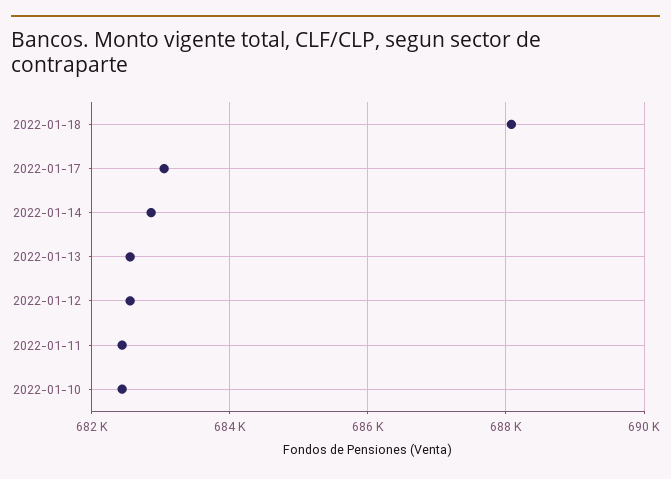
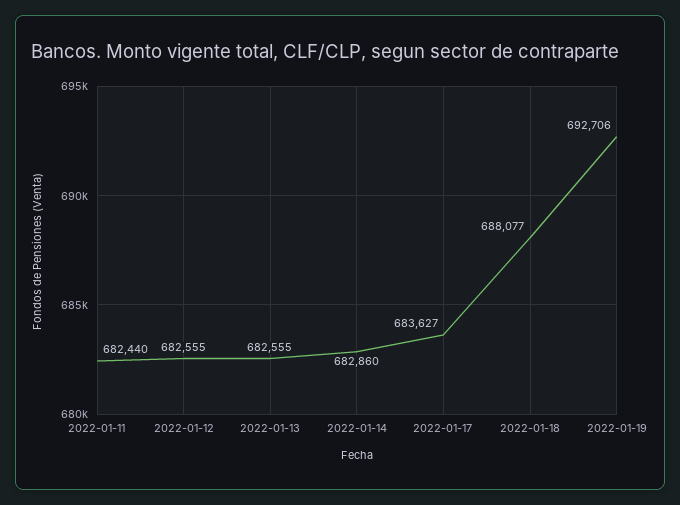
2022-01-17: 683000 -> 683627
2022-01-10: 682400 -> none
2022-01-19: none -> 692706

